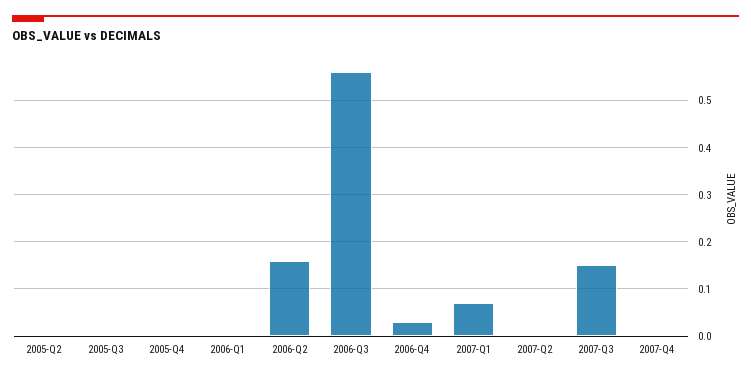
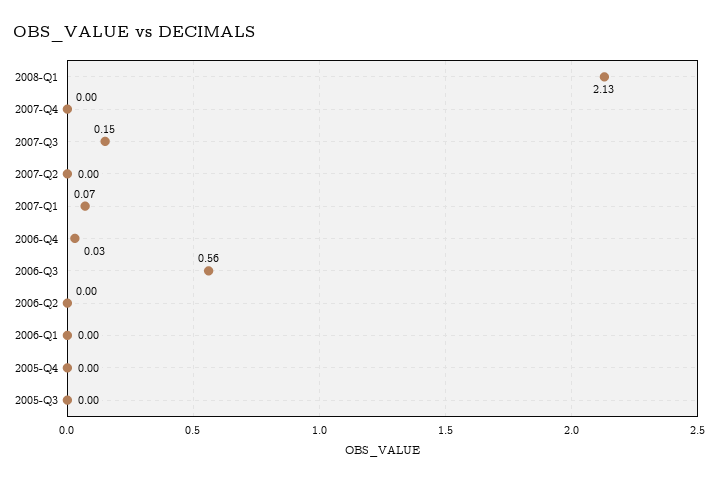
2005-Q2: 0 -> none
2006-Q2: 0.15 -> 0
2008-Q1: none -> 2.13

